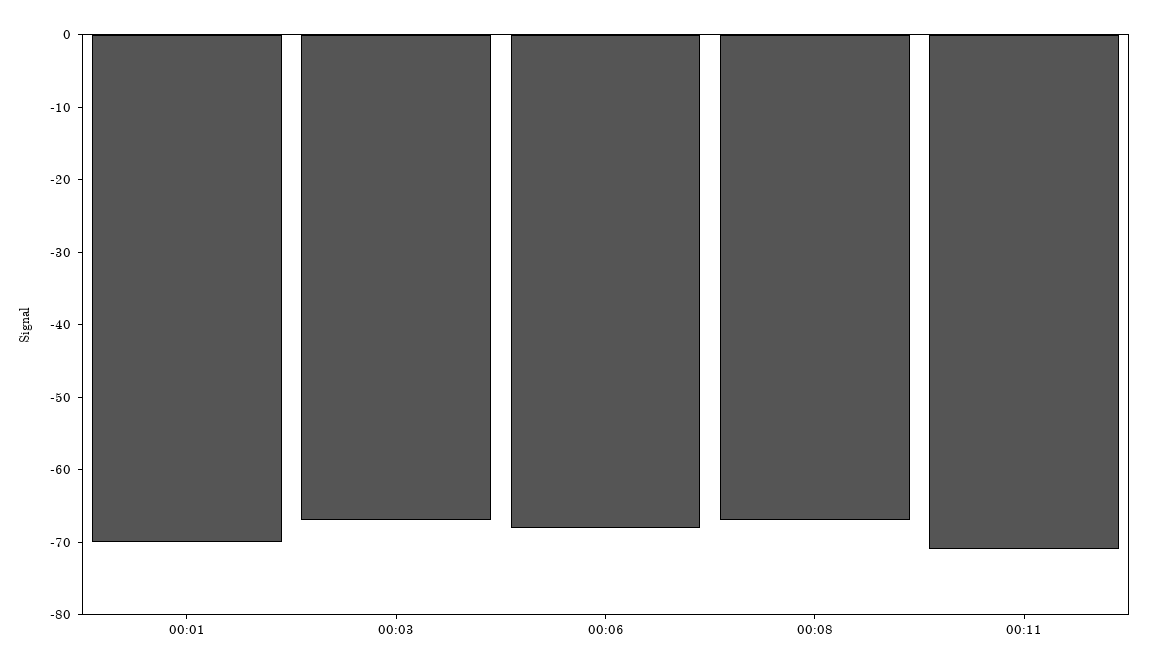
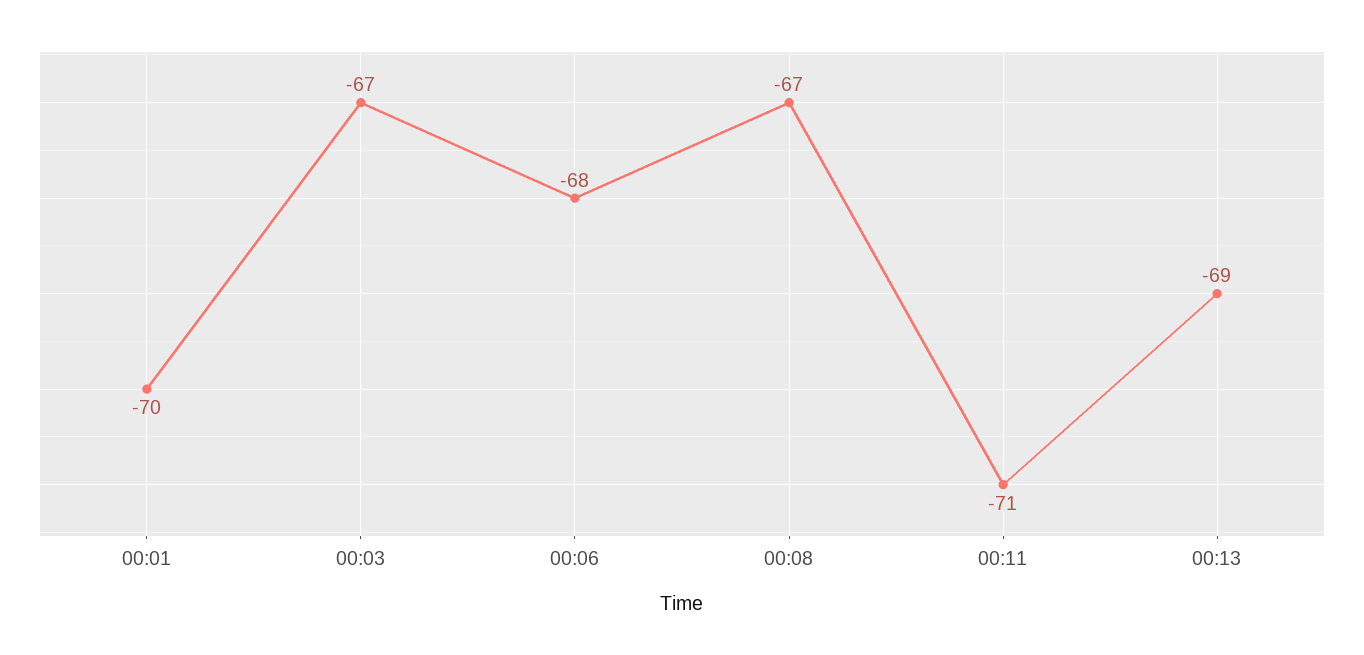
00:13: none -> -69

